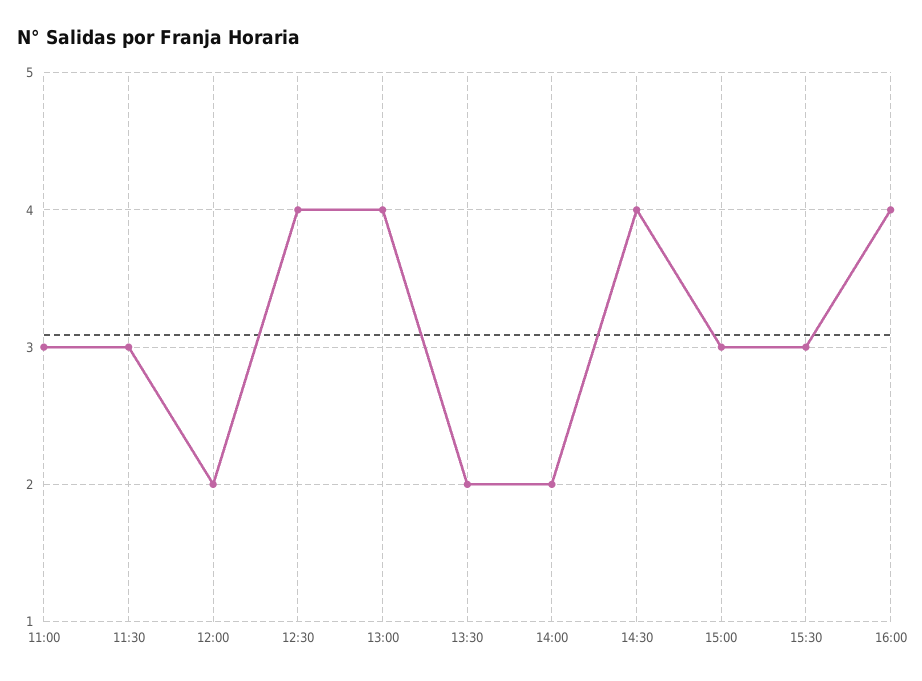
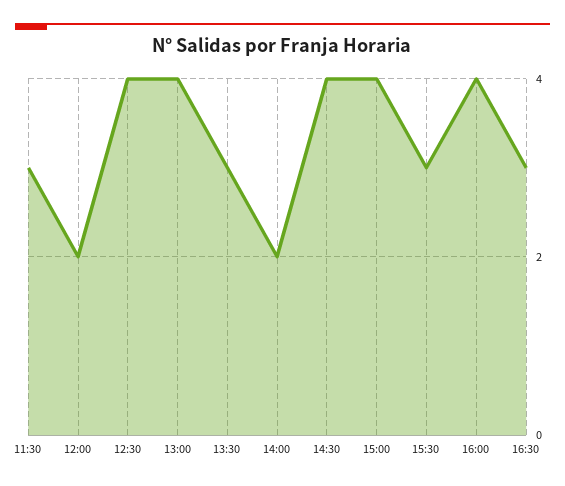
11:00: 3 -> none
13:30: 2 -> 3
15:00: 3 -> 4
16:30: none -> 3

